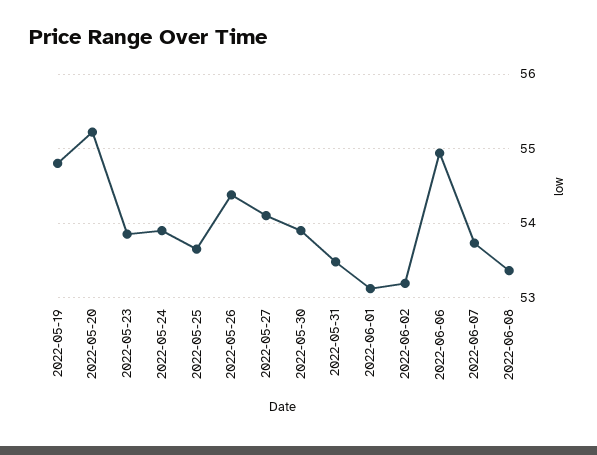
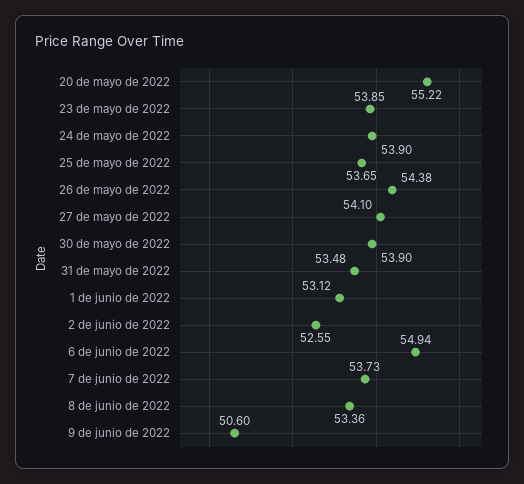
2022-05-19: 54.8 -> none
2022-06-02: 53.2 -> 52.55
9 de junio de 2022: none -> 50.6

